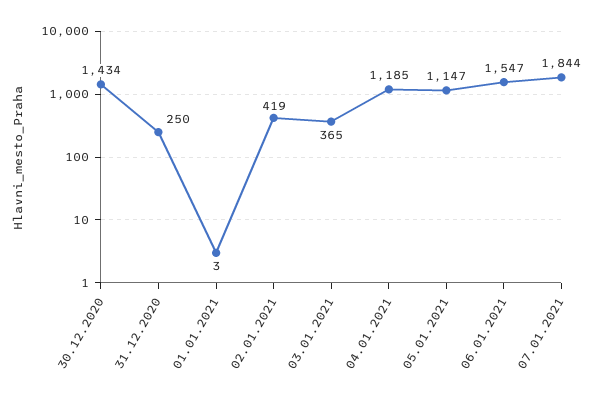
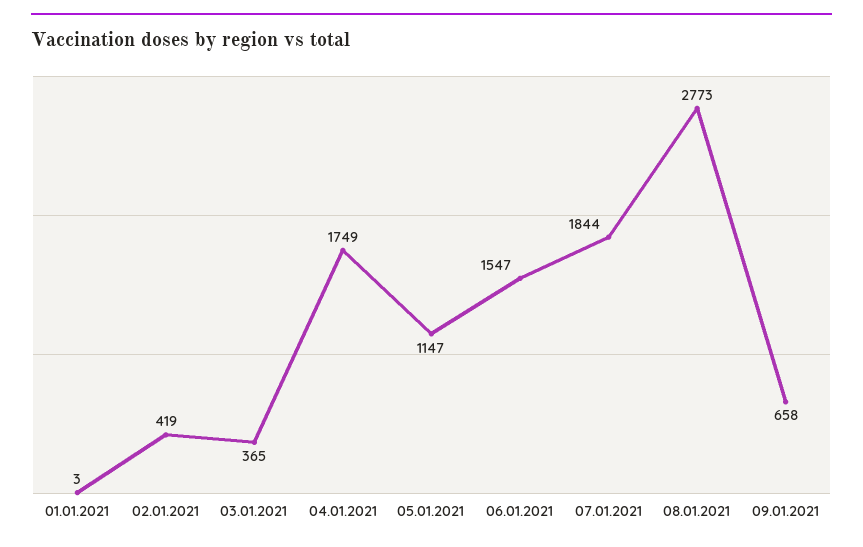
30.12.2020: 1434 -> none
31.12.2020: 250 -> none
04.01.2021: 1185 -> 1749
08.01.2021: none -> 2773
09.01.2021: none -> 658

